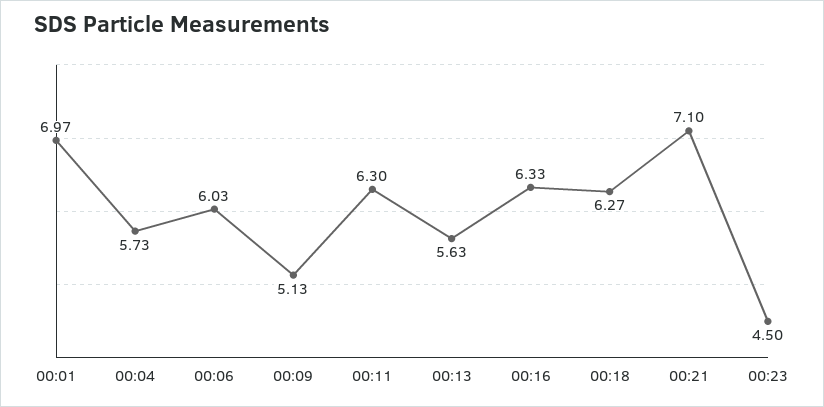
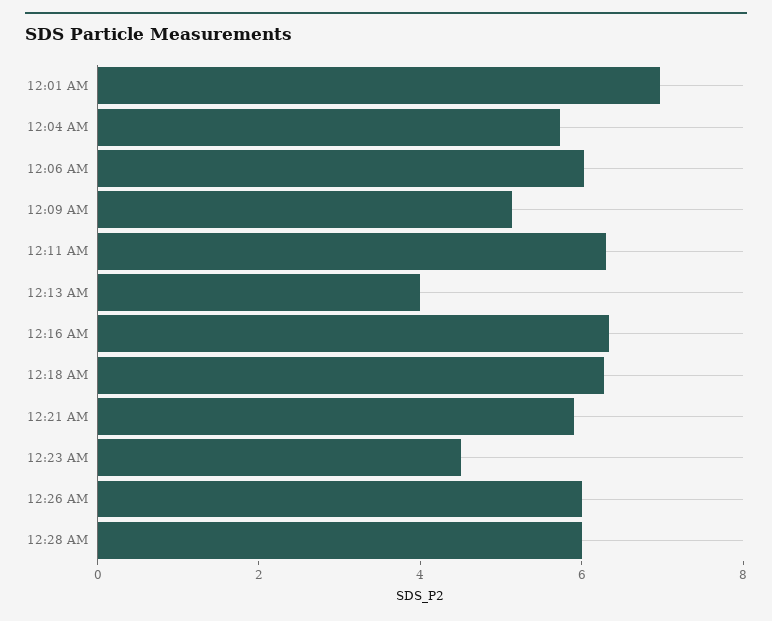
00:13: 5.63 -> 4
00:21: 7.1 -> 6
12:26 AM: none -> 6
12:28 AM: none -> 6

